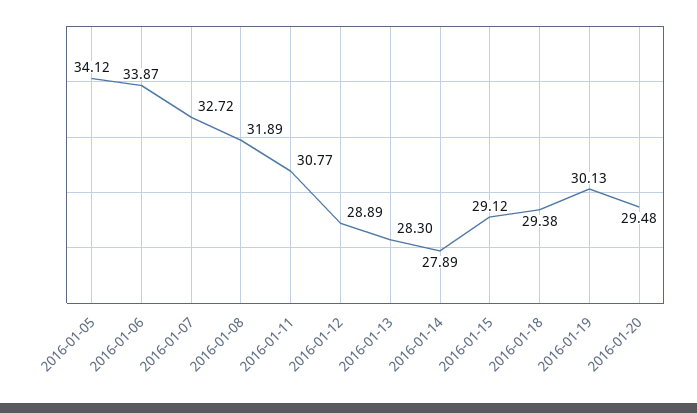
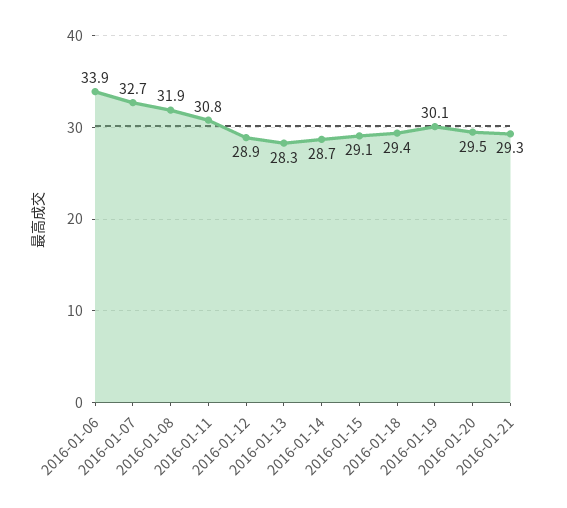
2016-01-05: 34.12 -> none
2016-01-14: 27.89 -> 28.7
2016-01-21: none -> 29.3

